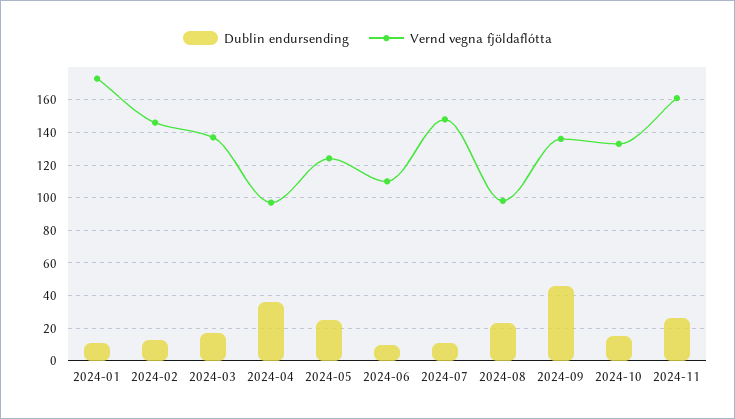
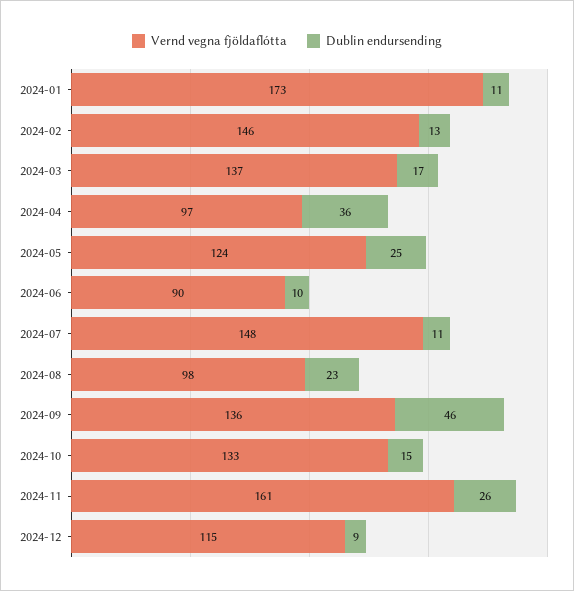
Vernd vegna fjöldaflótta, 2024-06: 110 -> 90
Vernd vegna fjöldaflótta, 2024-12: none -> 115
Dublin endursending, 2024-12: none -> 9

